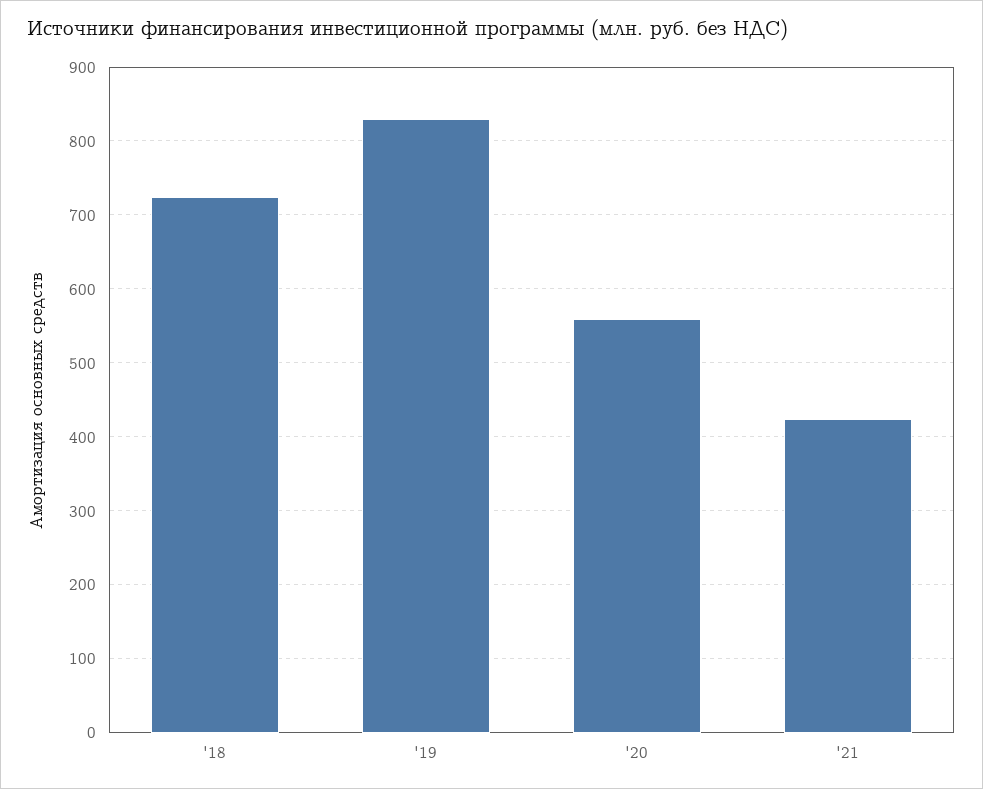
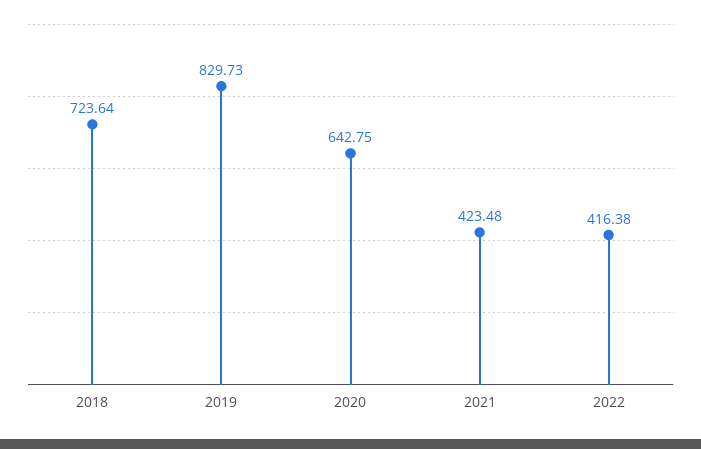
'20: 560 -> 642.75
2022: none -> 416.38

